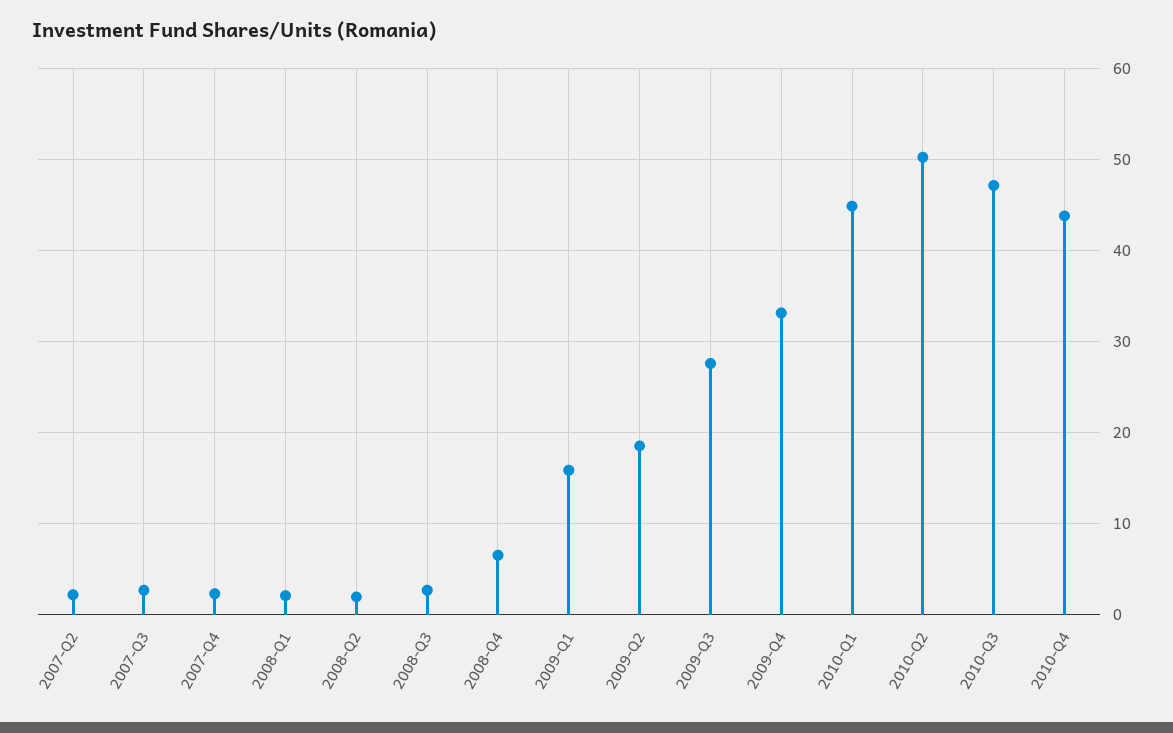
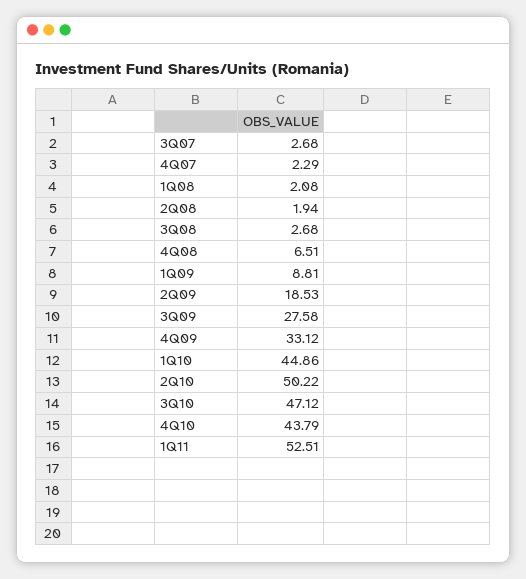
2007-Q2: 2 -> none
2009-Q1: 16 -> 8.81
1Q11: none -> 52.51

